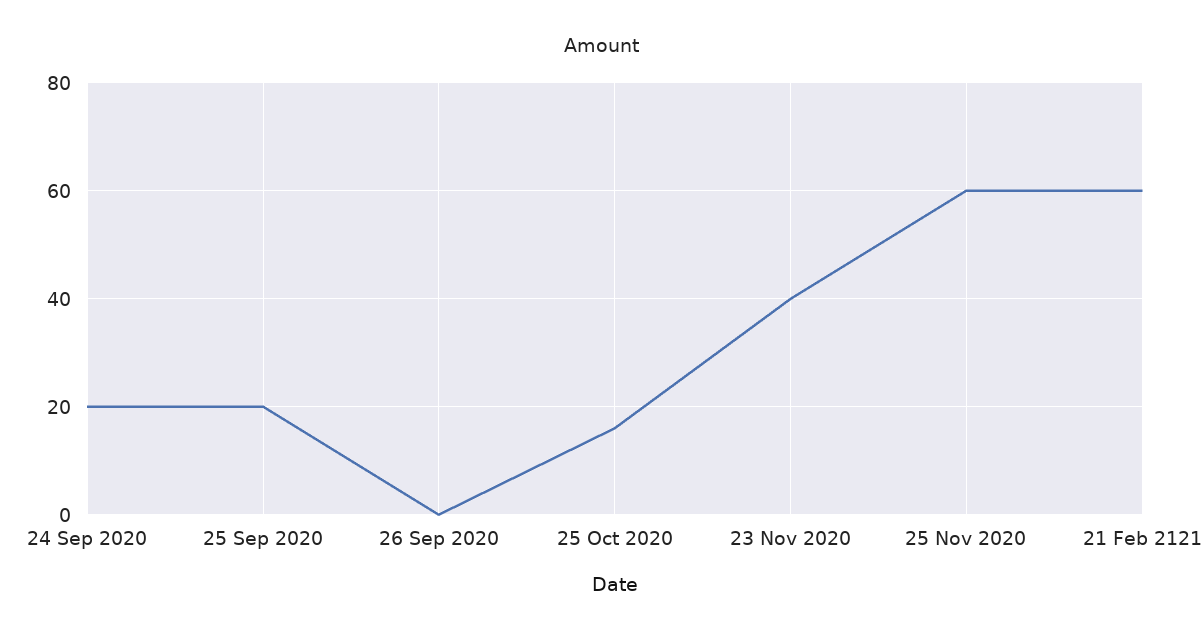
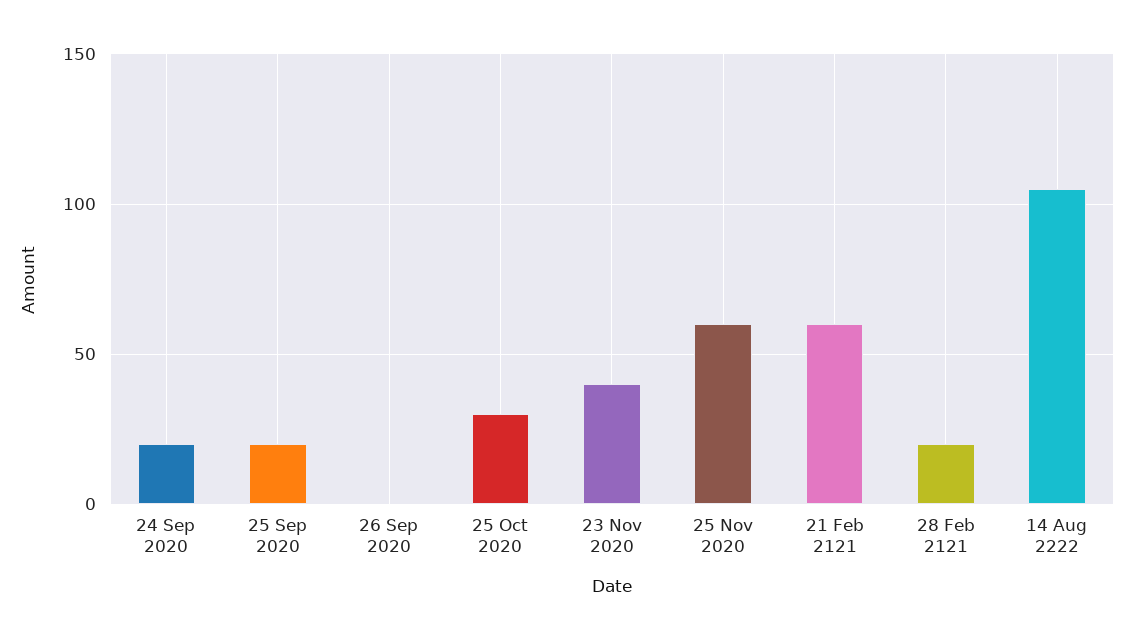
25 Oct 2020: 15 -> 30
28 Feb 2121: none -> 20
14 Aug 2222: none -> 105

